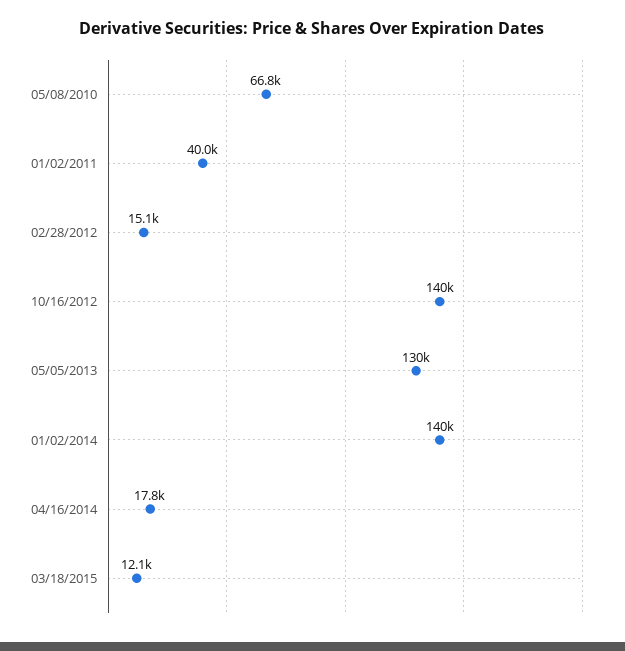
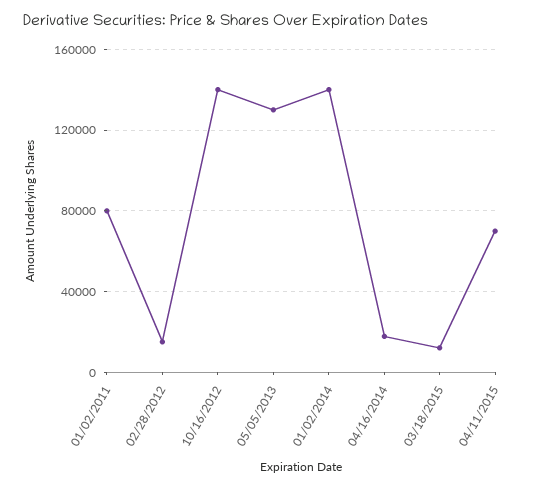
05/08/2010: 66800 -> none
01/02/2011: 40000 -> 80000
04/11/2015: none -> 70000

